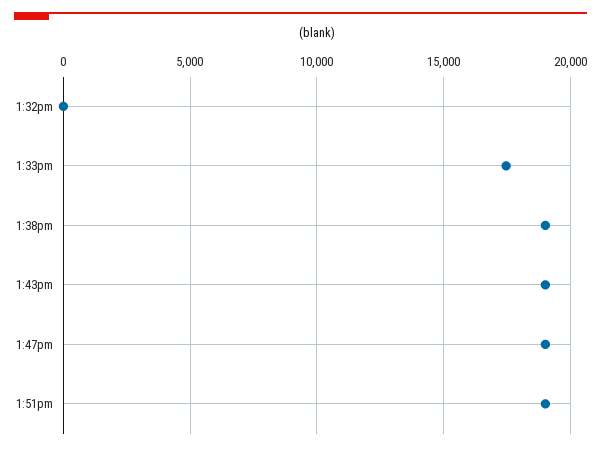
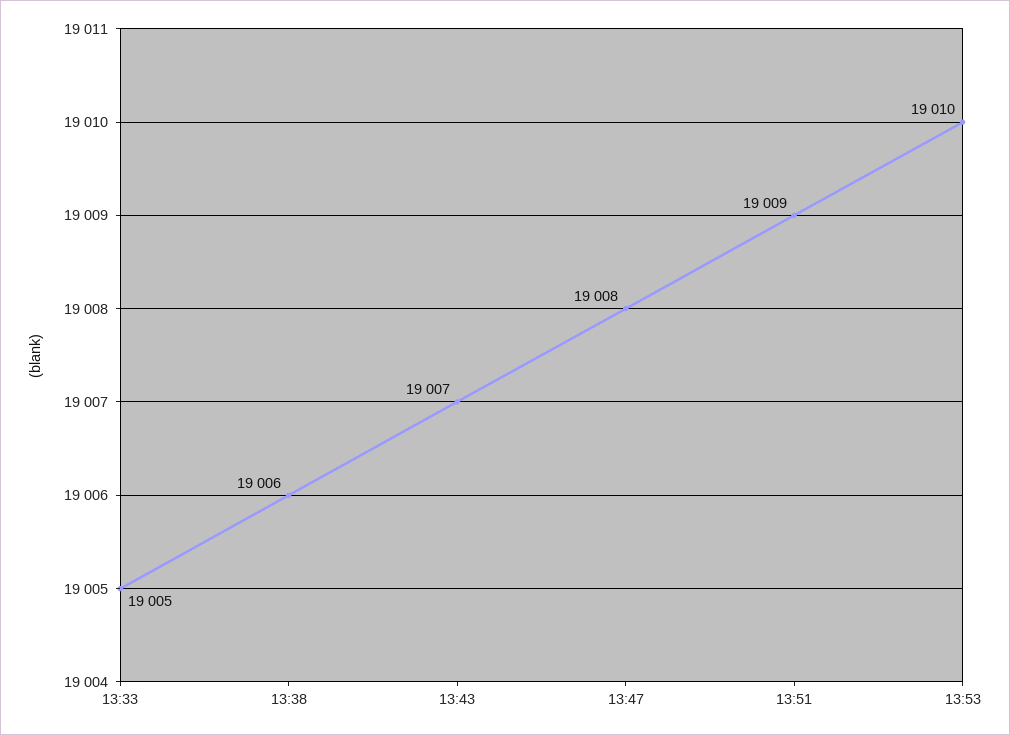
1:32pm: 0 -> none
1:33pm: 17500 -> 19005
13:53: none -> 19010

